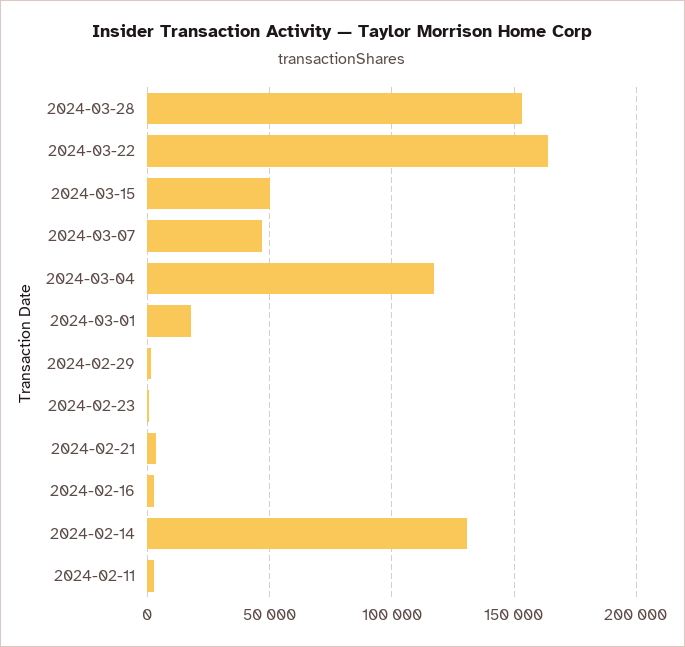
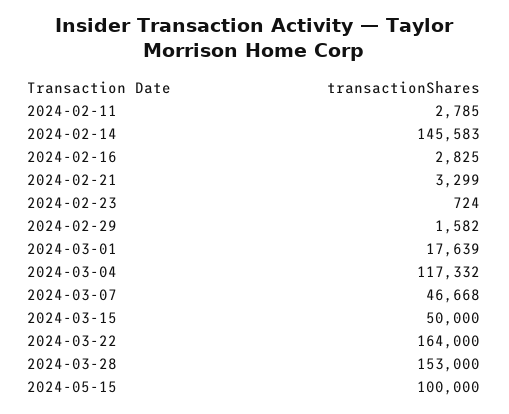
2024-02-14: 130000 -> 145583
2024-05-15: none -> 100000

